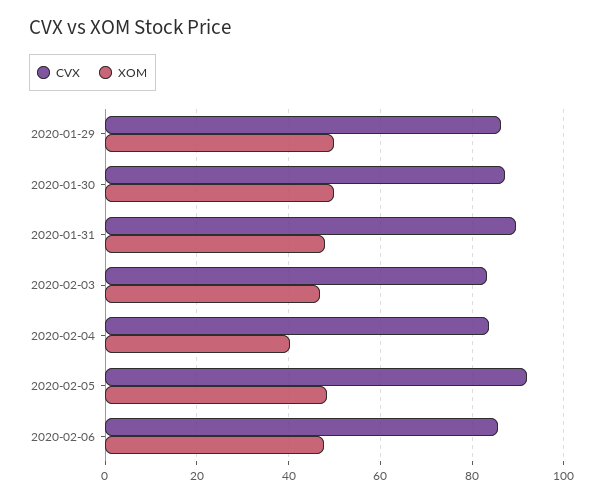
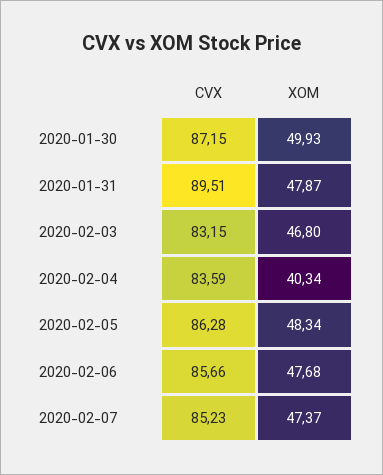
CVX, 2020-01-29: 86 -> none
XOM, 2020-01-29: 50 -> none
CVX, 2020-02-05: 92 -> 86.28
CVX, 2020-02-07: none -> 85.23
XOM, 2020-02-07: none -> 47.37

